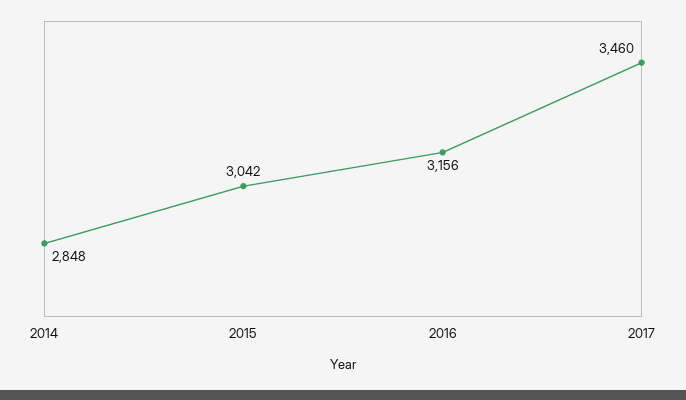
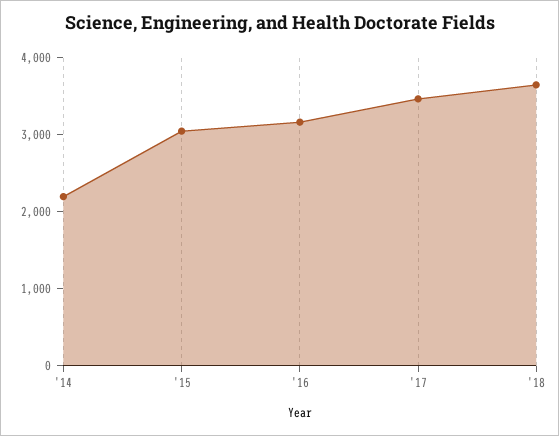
2014: 2848 -> 2200
'18: none -> 3600

